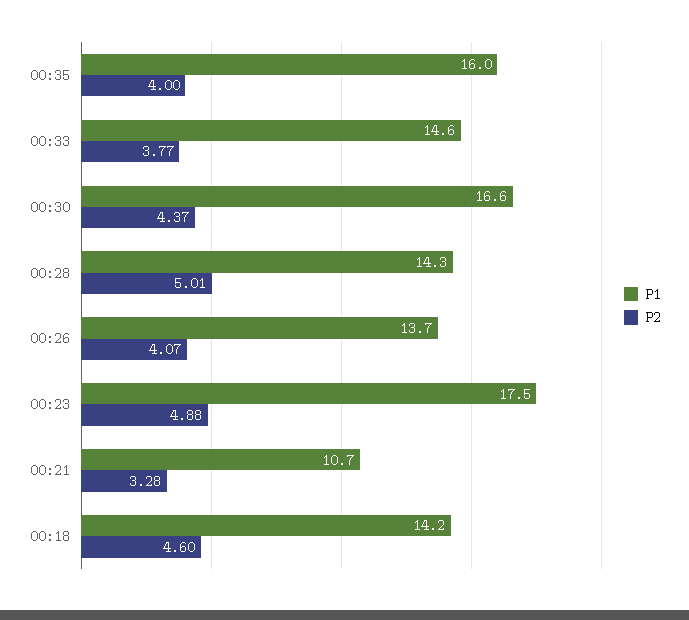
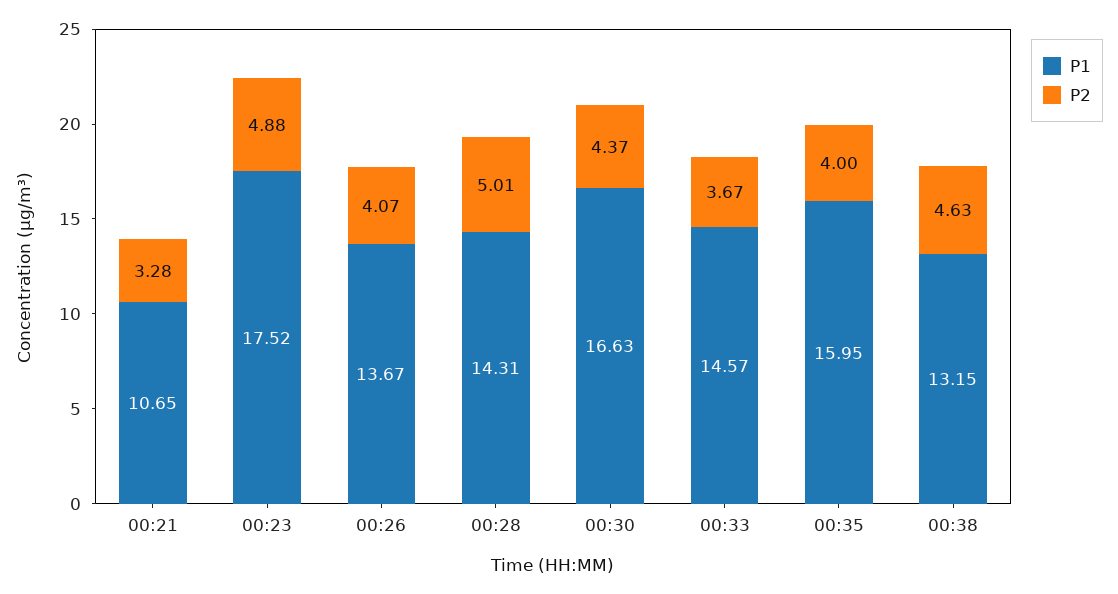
P2, 00:33: 3.77 -> 3.67
P1, 00:18: 14.2 -> none
P2, 00:18: 4.6 -> none
P1, 00:38: none -> 13.15
P2, 00:38: none -> 4.63

